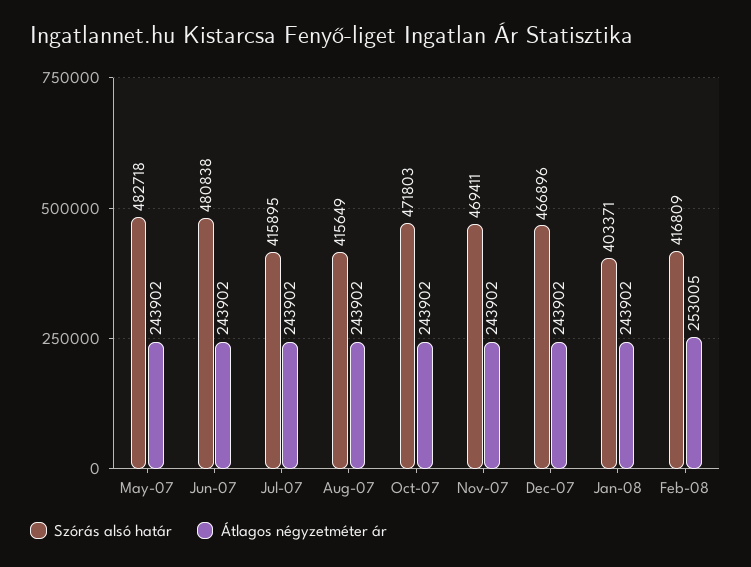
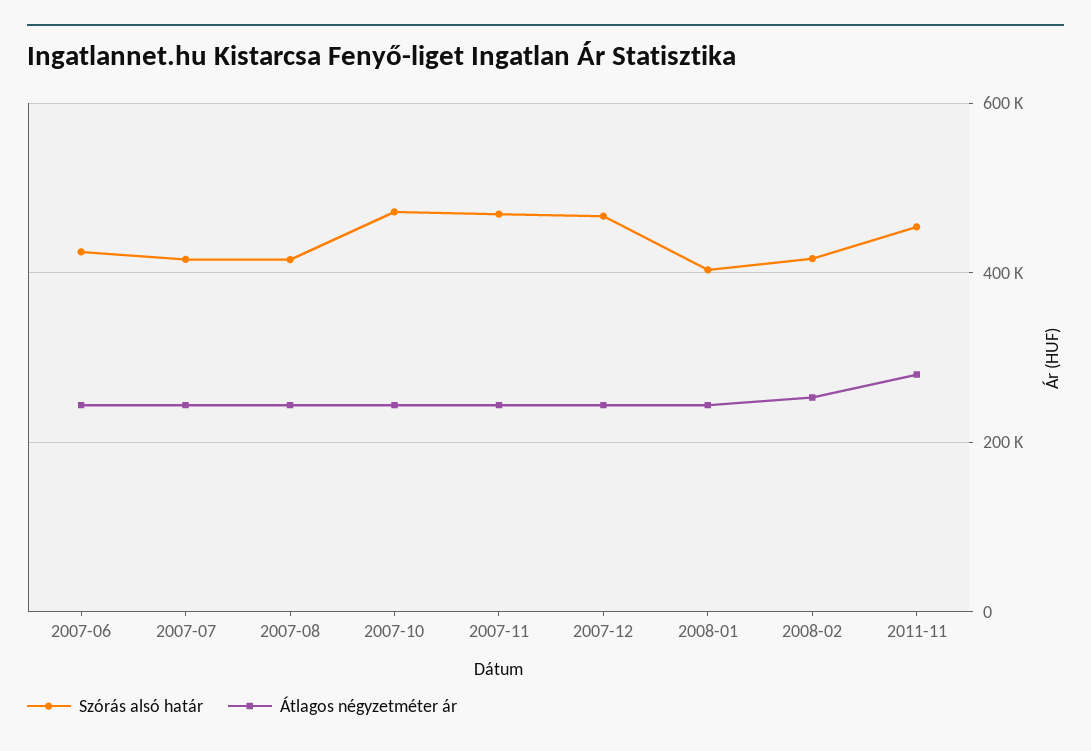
Szórás alsó határ, May-07: 482718 -> none
Átlagos négyzetméter ár, May-07: 243902 -> none
Szórás alsó határ, Jun-07: 480838 -> 420000
Szórás alsó határ, 2011-11: none -> 460000
Átlagos négyzetméter ár, 2011-11: none -> 280000

